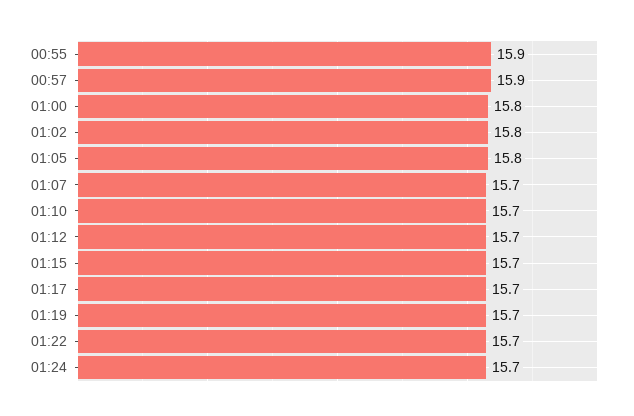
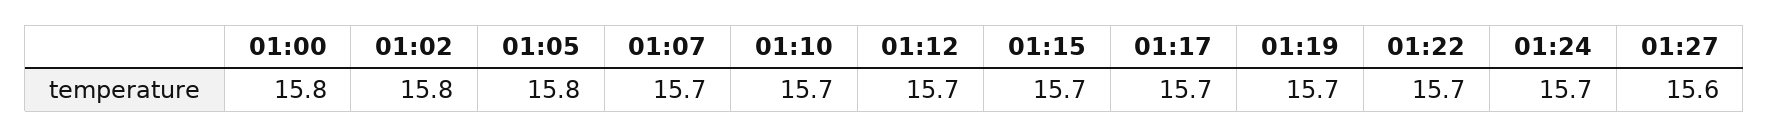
00:55: 15.9 -> none
00:57: 15.9 -> none
01:27: none -> 15.6

